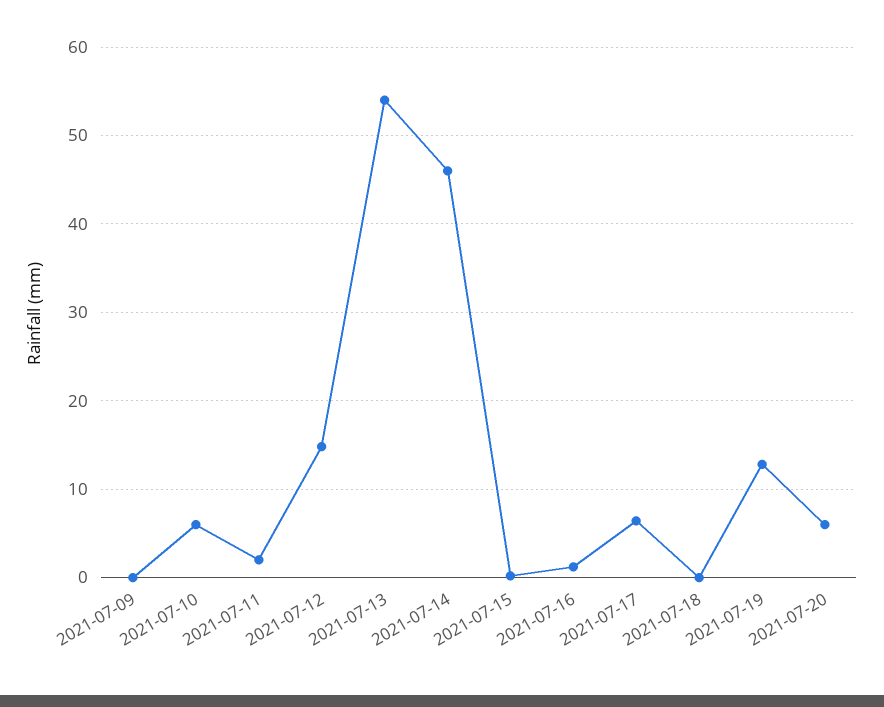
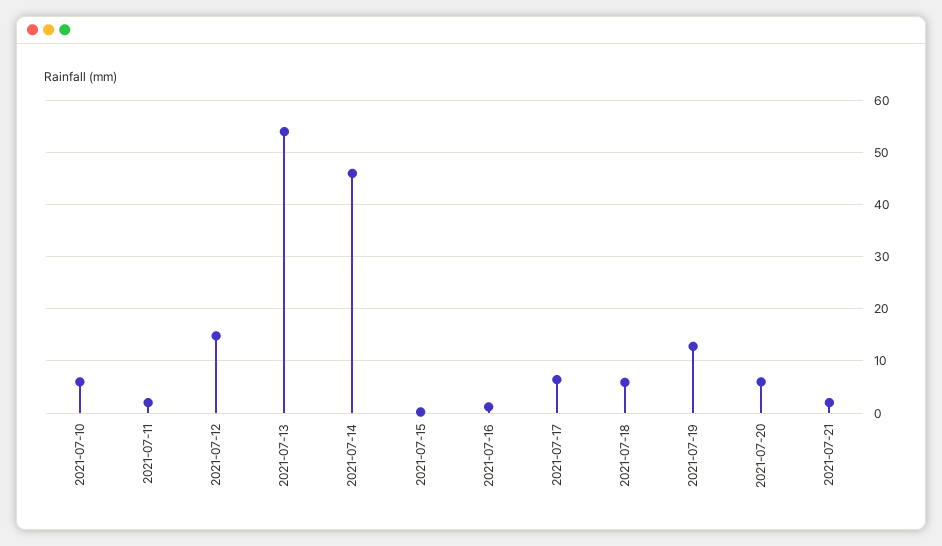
2021-07-09: 0 -> none
2021-07-18: 0 -> 6
2021-07-21: none -> 2

